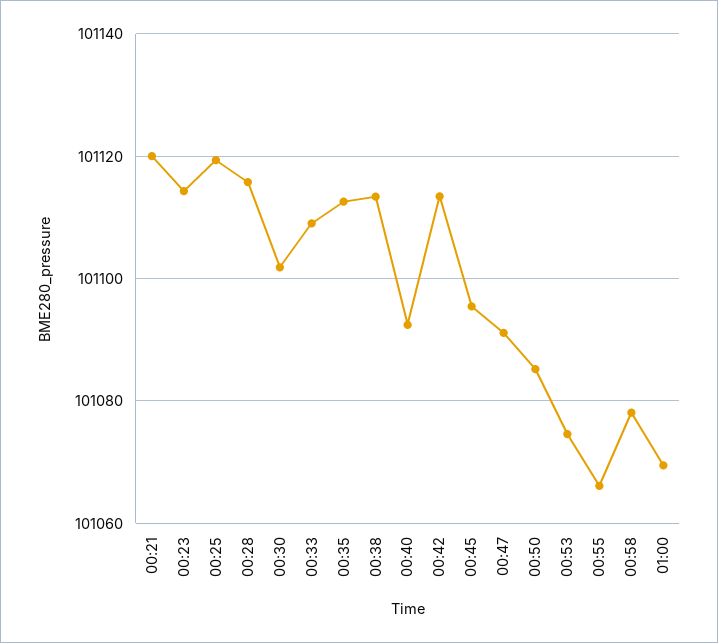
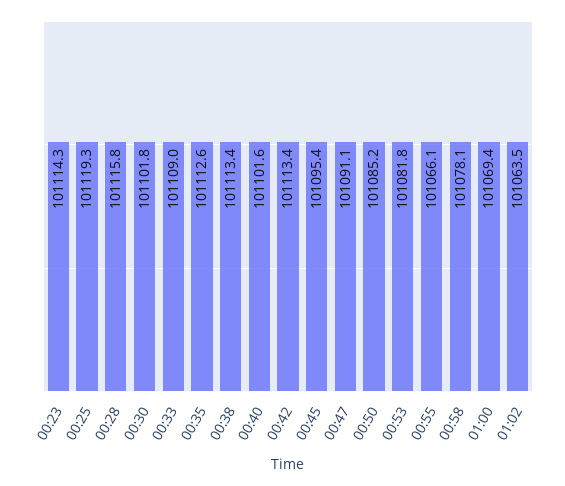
00:21: 101120 -> none
00:40: 101092 -> 101101.6
00:53: 101074 -> 101081.8
01:02: none -> 101063.5

